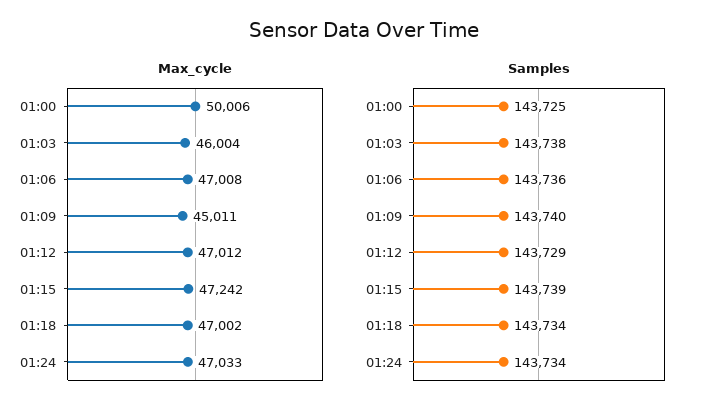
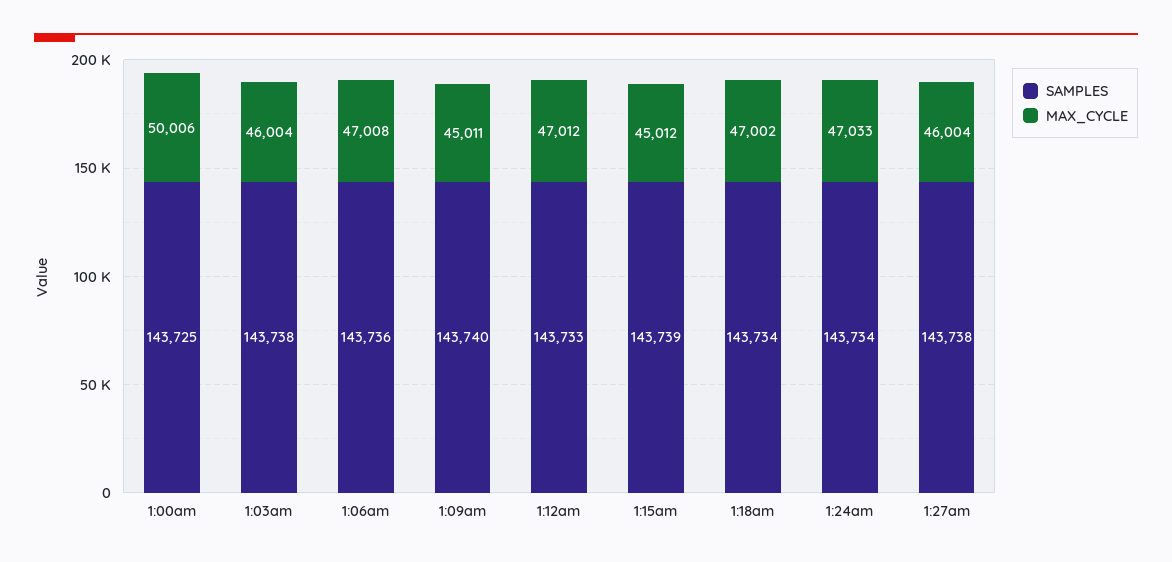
Max_cycle, 01:15: 47242 -> 45012
Samples, 01:12: 143729 -> 143733
Samples, 1:27am: none -> 143738
Max_cycle, 1:27am: none -> 46004

